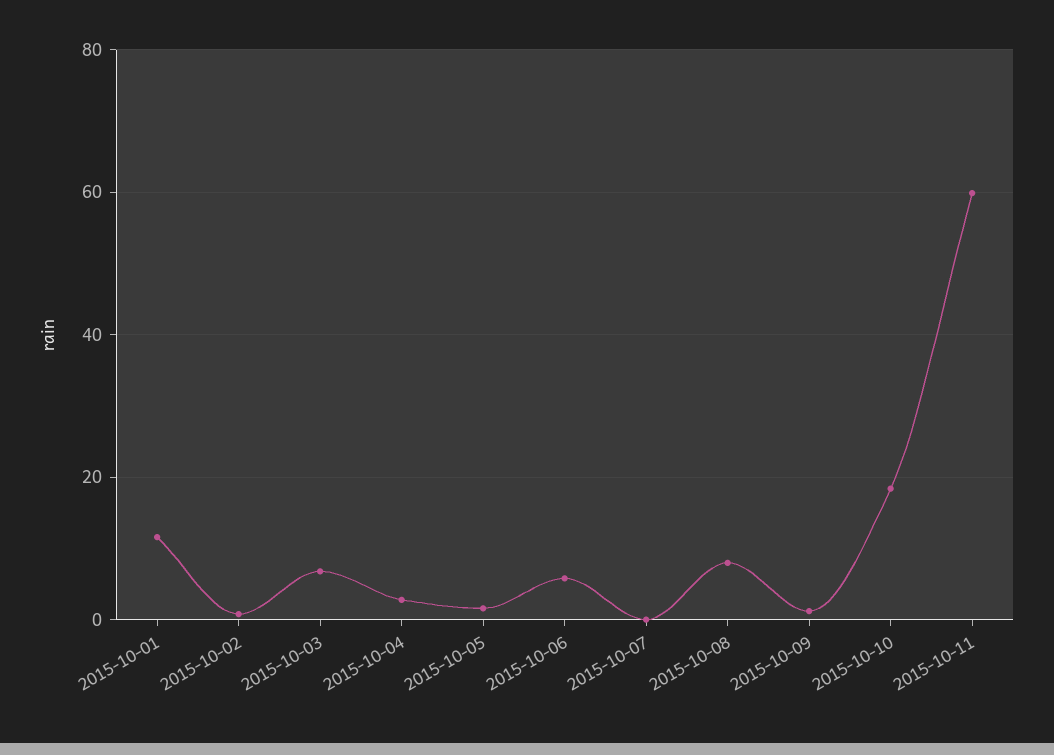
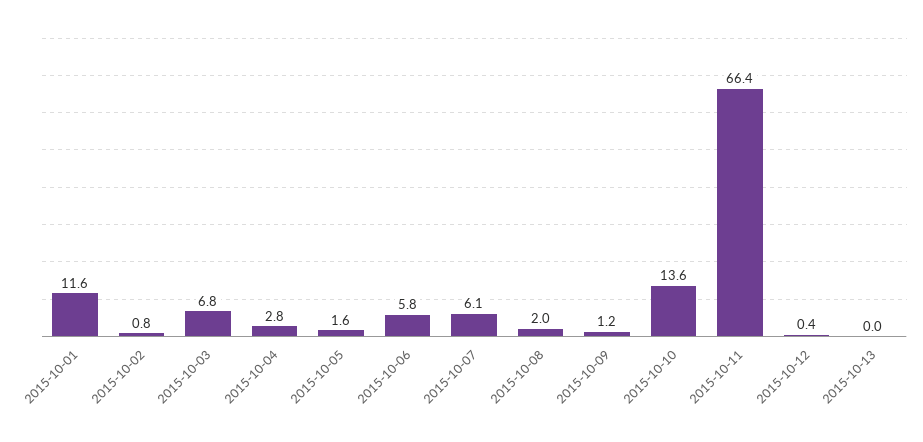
2015-10-07: 0 -> 6.1
2015-10-08: 8 -> 2
2015-10-10: 18 -> 13.6
2015-10-11: 60 -> 66.4
2015-10-12: none -> 0.4
2015-10-13: none -> 0

